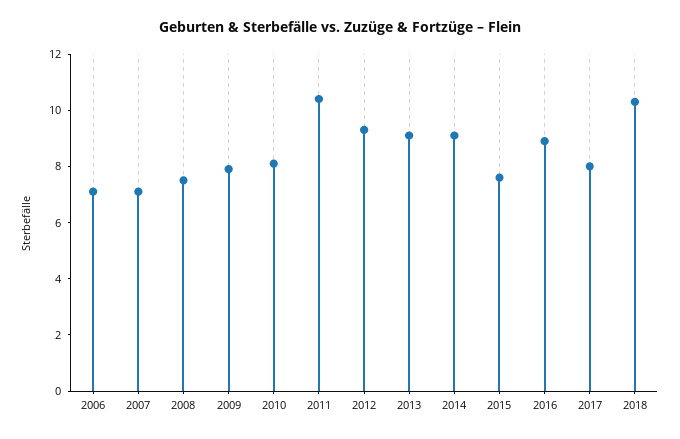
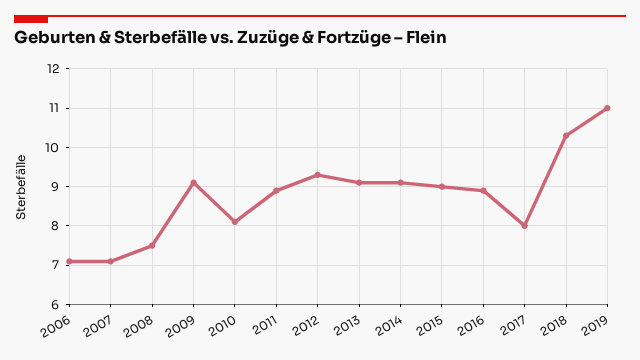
2009: 8 -> 9
2011: 10.5 -> 9
2015: 7.5 -> 9
2019: none -> 11

